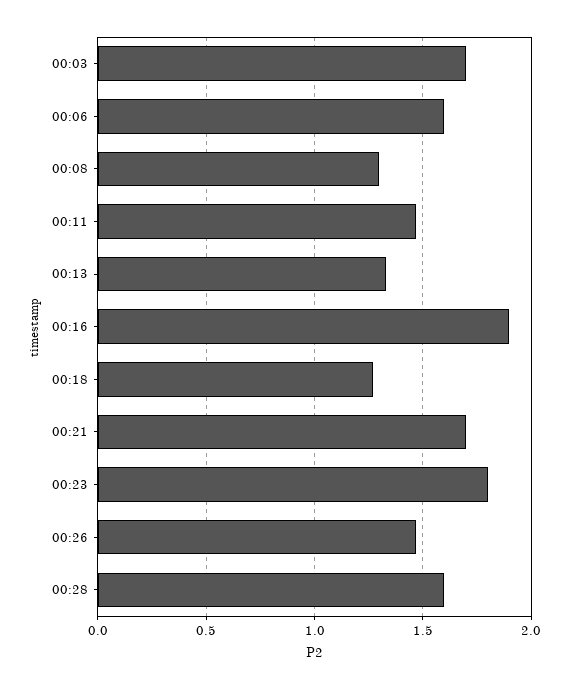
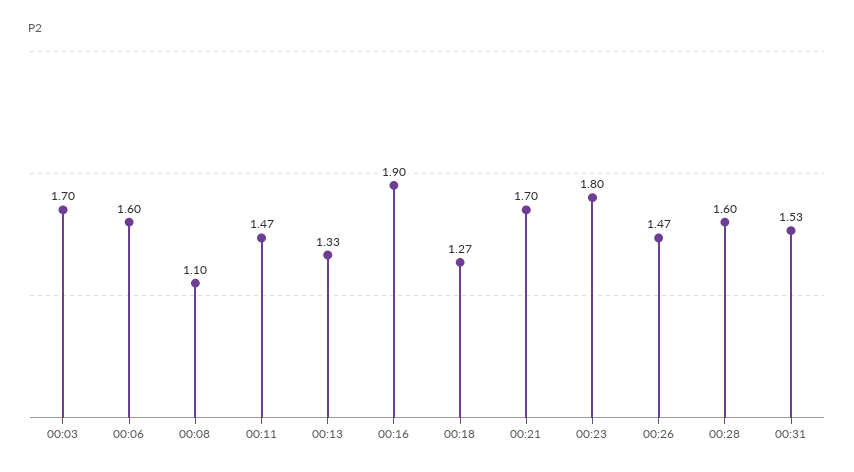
00:08: 1.3 -> 1.1
00:31: none -> 1.53

